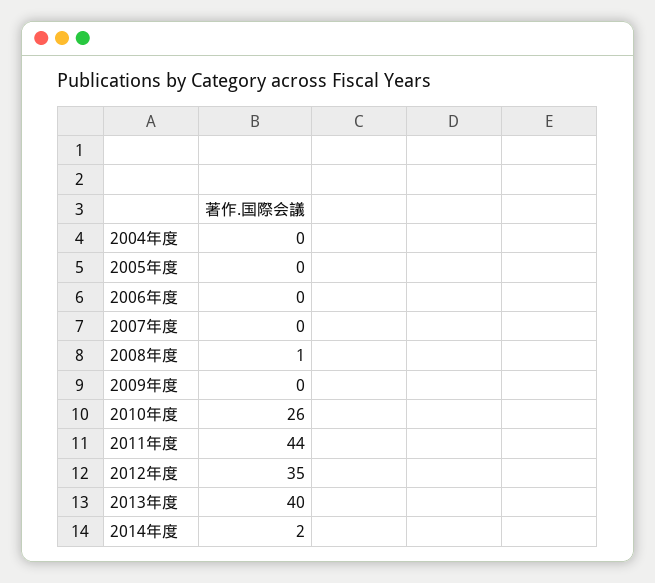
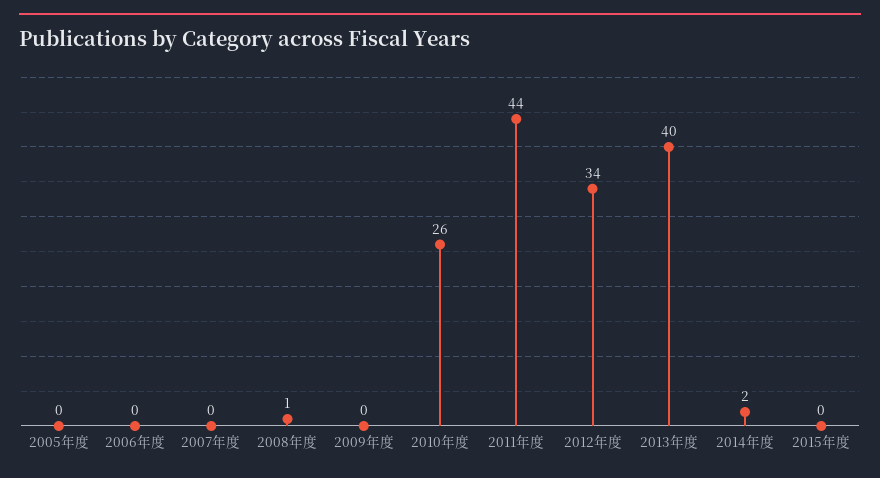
2004年度: 0 -> none
2012年度: 35 -> 34
2015年度: none -> 0

